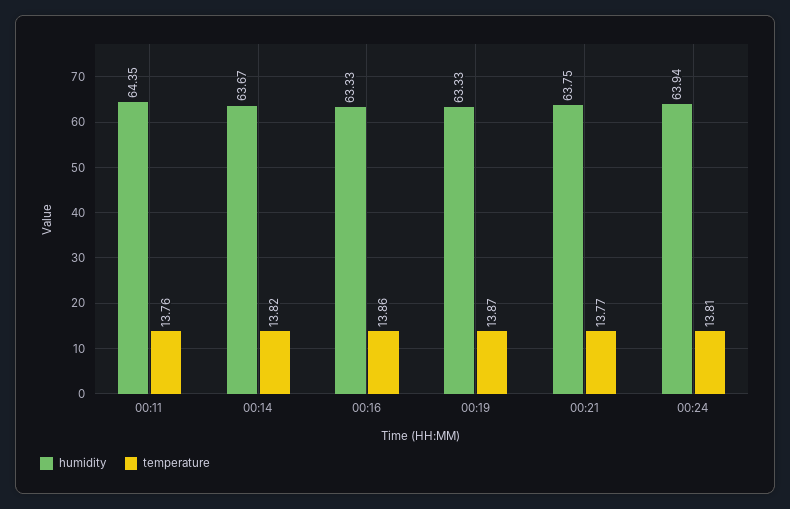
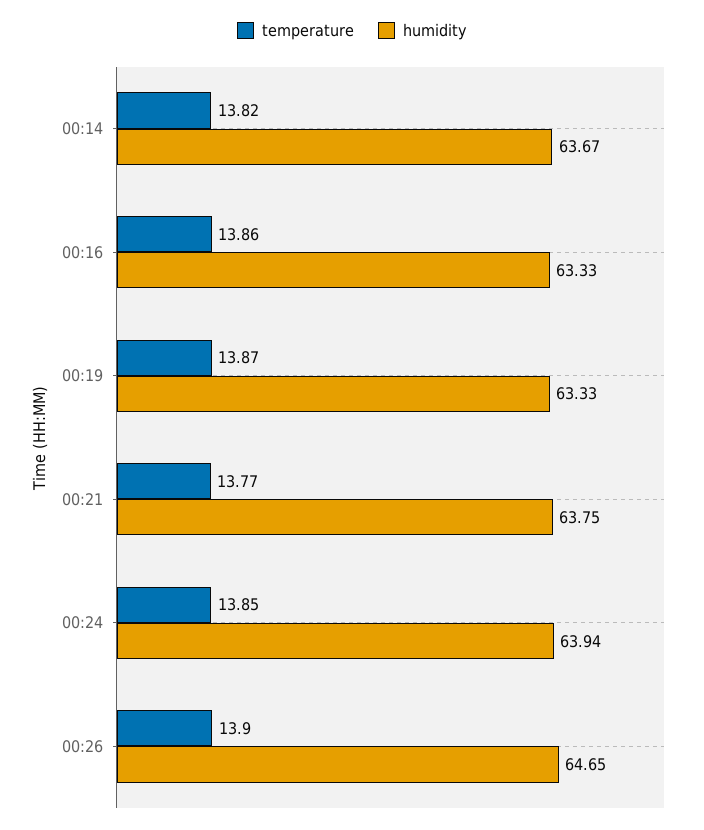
humidity, 00:11: 64.35 -> none
temperature, 00:11: 13.76 -> none
temperature, 00:24: 13.81 -> 13.85
temperature, 00:26: none -> 13.9
humidity, 00:26: none -> 64.65

